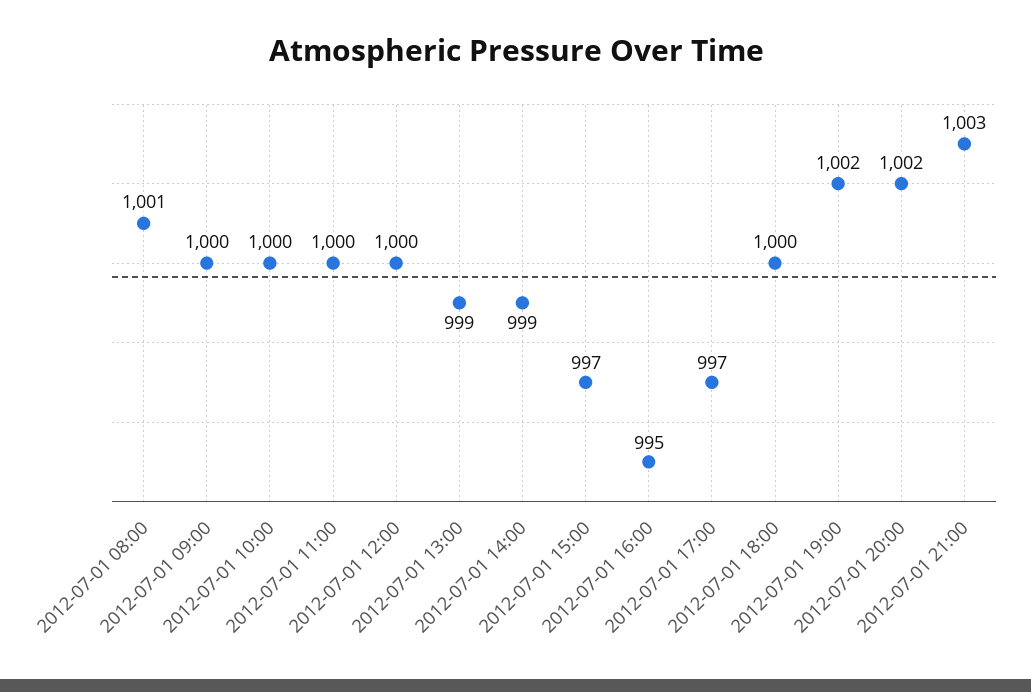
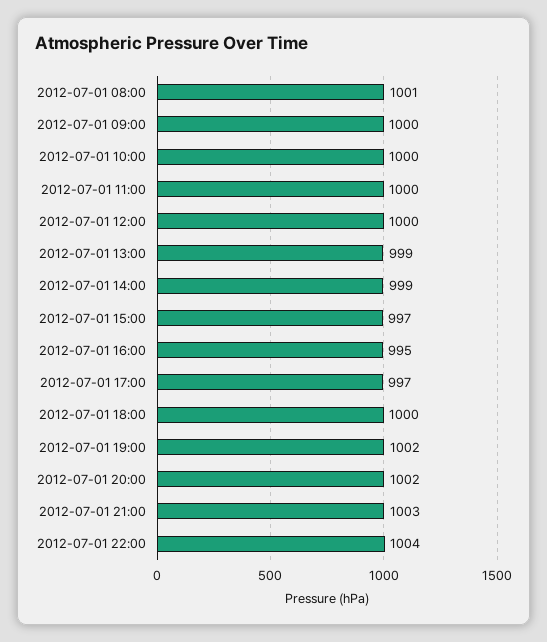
2012-07-01 22:00: none -> 1004

